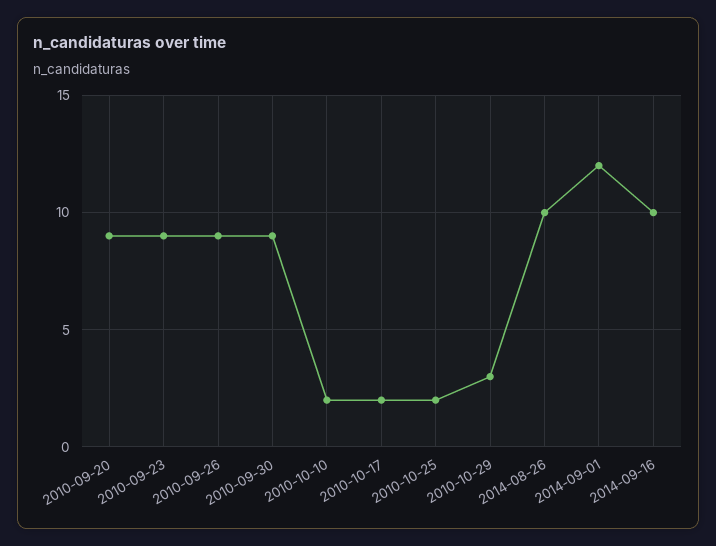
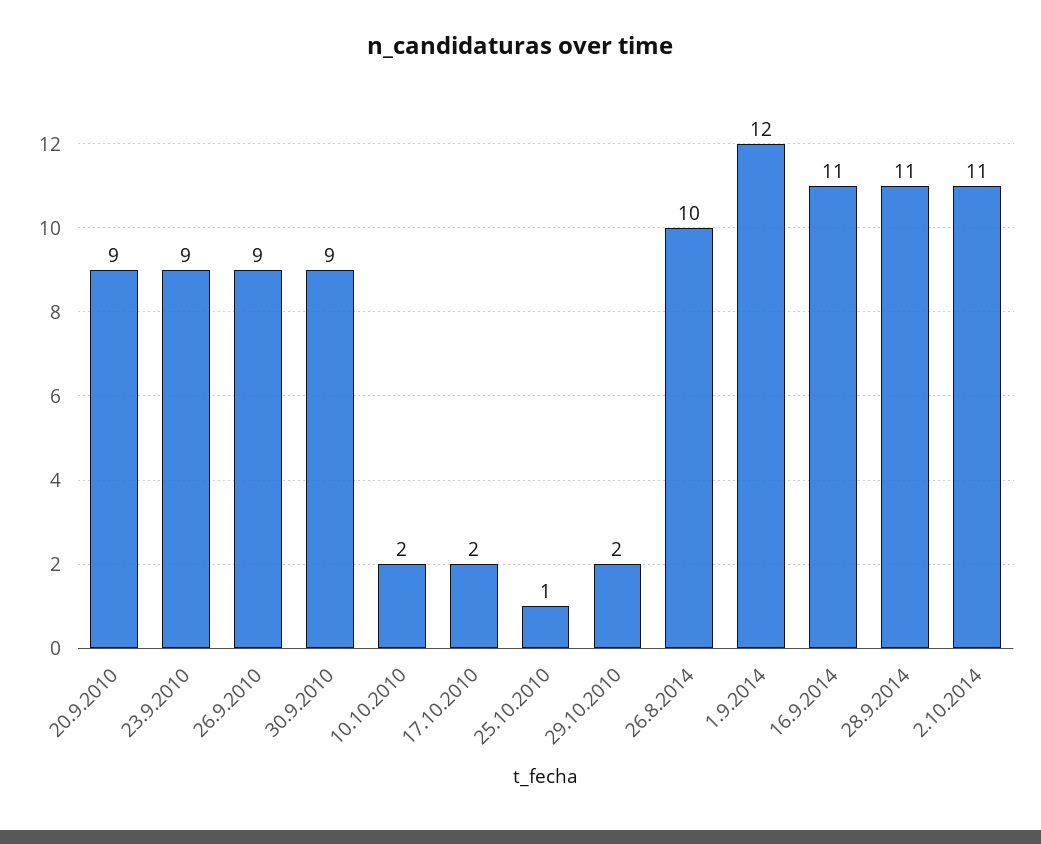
2010-10-25: 2 -> 1
2010-10-29: 3 -> 2
2014-09-16: 10 -> 11
28.9.2014: none -> 11
2.10.2014: none -> 11

